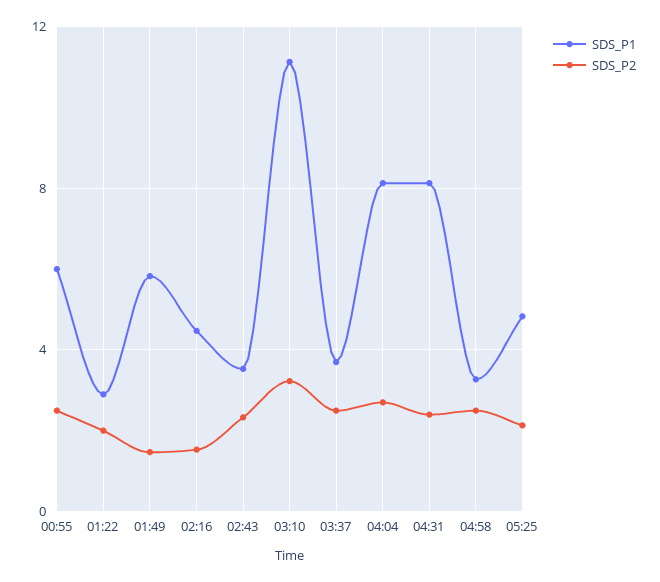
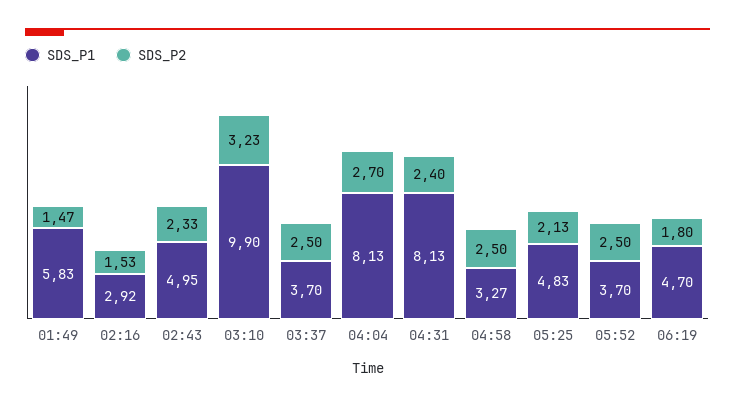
SDS_P1, 00:55: 6 -> none
SDS_P2, 00:55: 2.5 -> none
SDS_P1, 01:22: 3 -> none
SDS_P2, 01:22: 2 -> none
SDS_P1, 02:16: 4.5 -> 2.92
SDS_P1, 02:43: 3.5 -> 4.95
SDS_P1, 03:10: 11 -> 9.9
SDS_P1, 05:52: none -> 3.7
SDS_P2, 05:52: none -> 2.5
SDS_P1, 06:19: none -> 4.7
SDS_P2, 06:19: none -> 1.8

